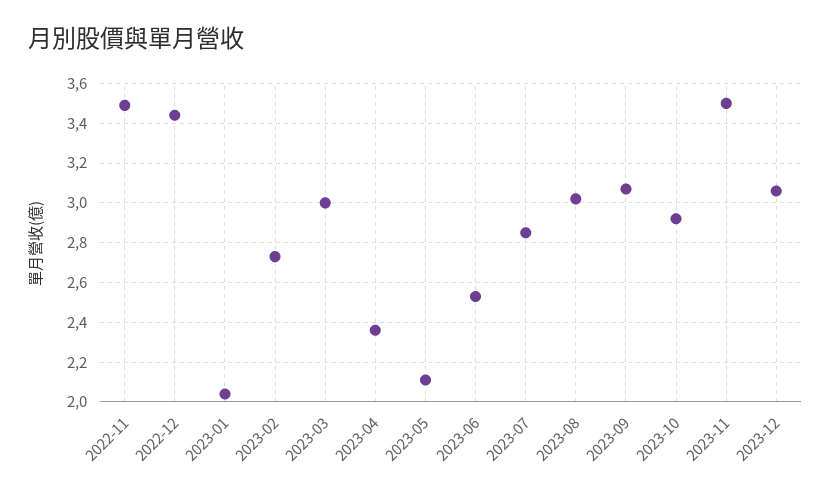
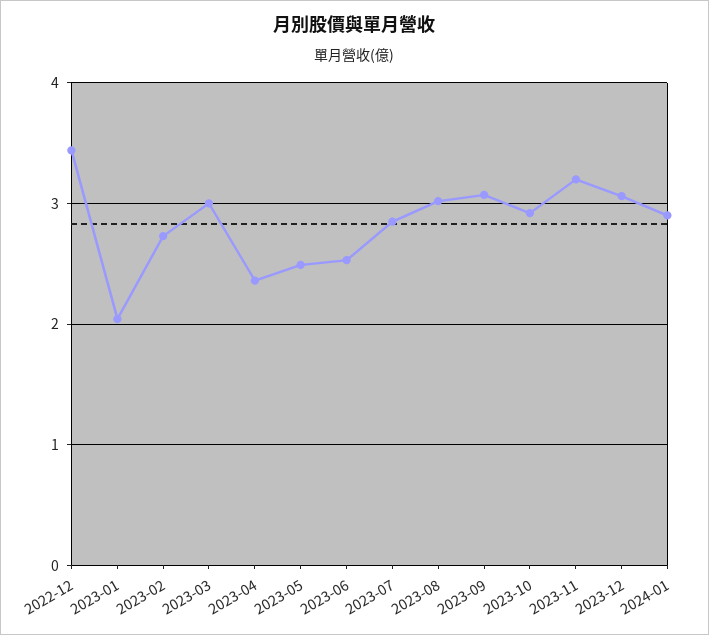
2022-11: 3.5 -> none
2023-05: 2.1 -> 2.5
2023-11: 3.5 -> 3.2
2024-01: none -> 2.9

